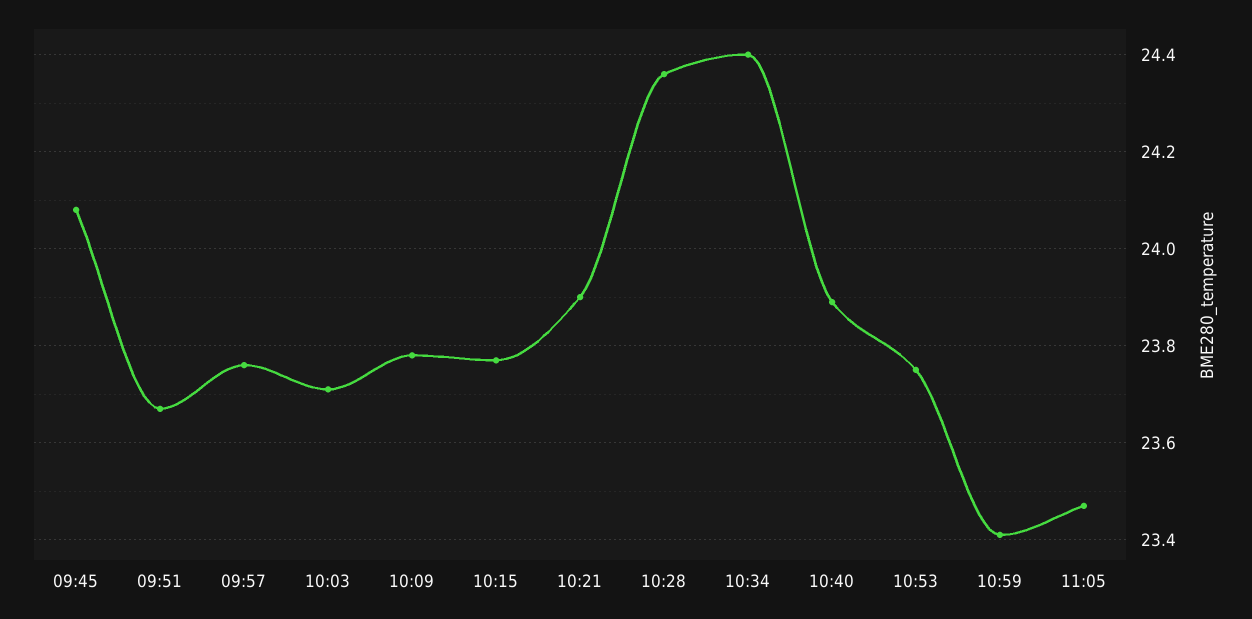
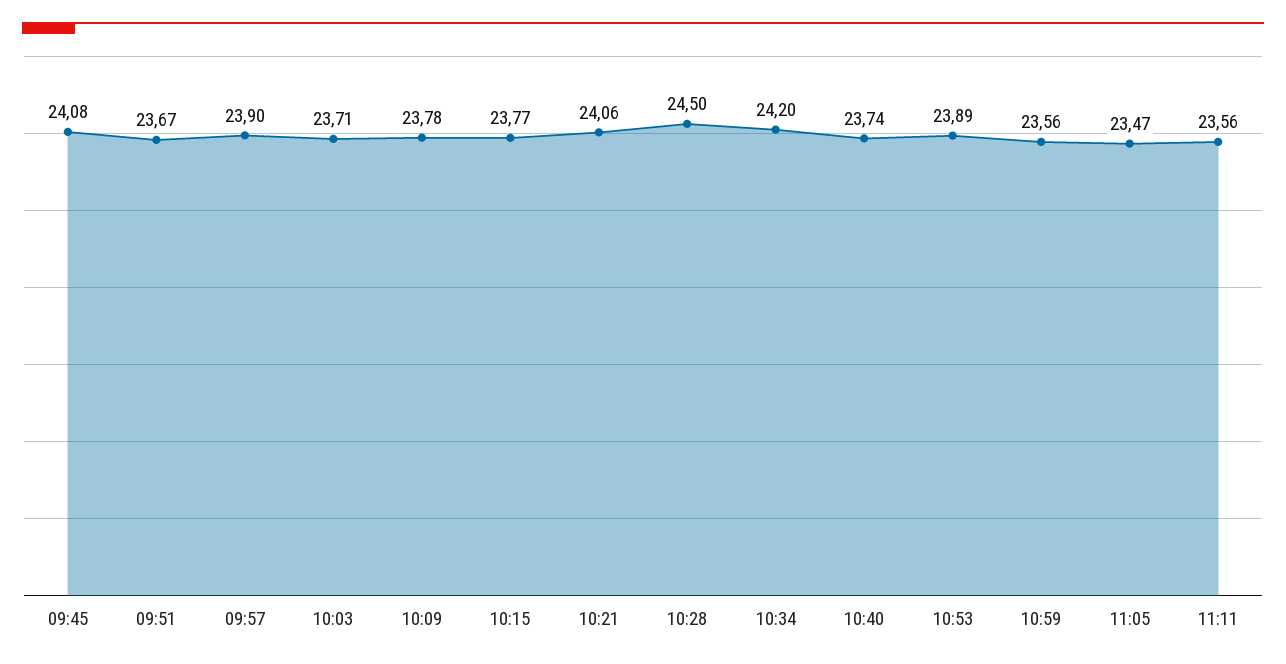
09:57: 23.75 -> 23.9
10:21: 23.9 -> 24.06
10:28: 24.35 -> 24.5
10:34: 24.4 -> 24.2
10:40: 23.9 -> 23.74
10:53: 23.75 -> 23.89
10:59: 23.4 -> 23.56
11:11: none -> 23.56

